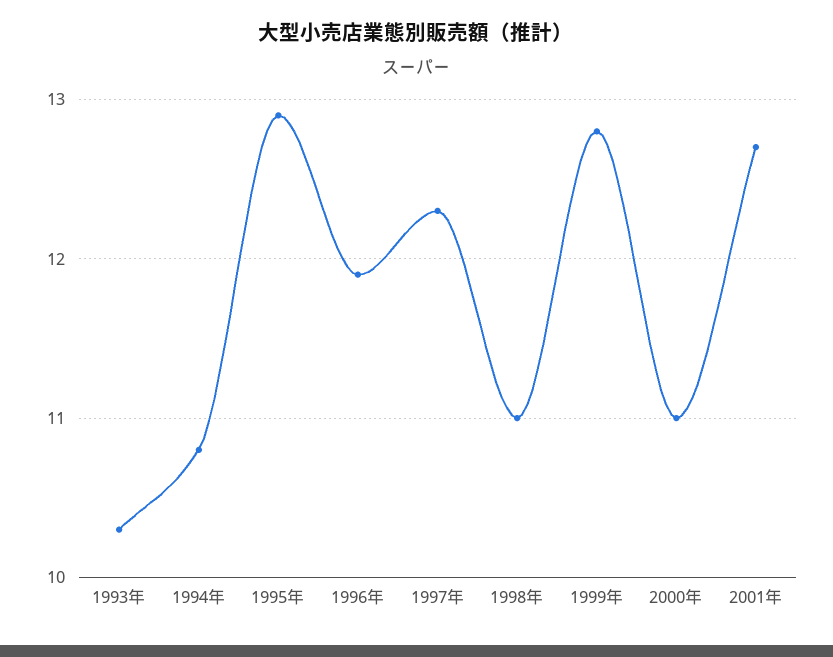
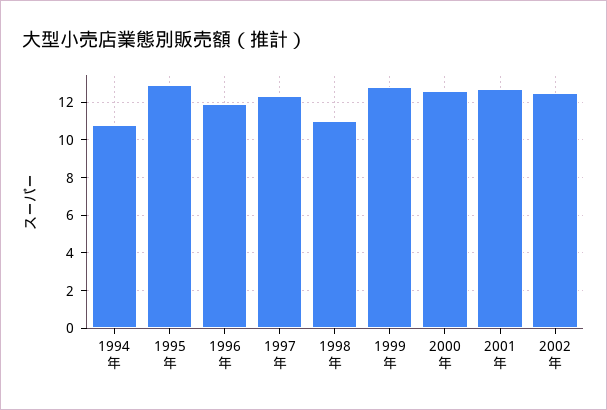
1993年: 10.3 -> none
2000年: 11 -> 12.5
2002年: none -> 12.5

